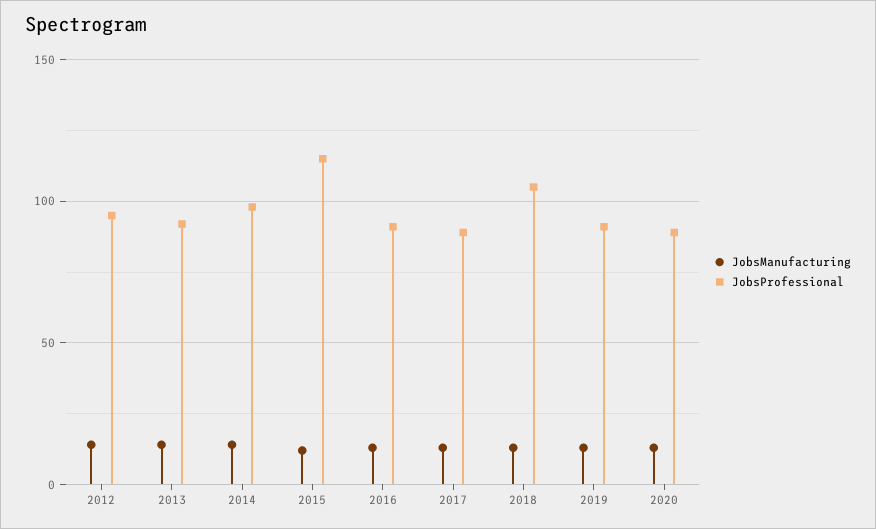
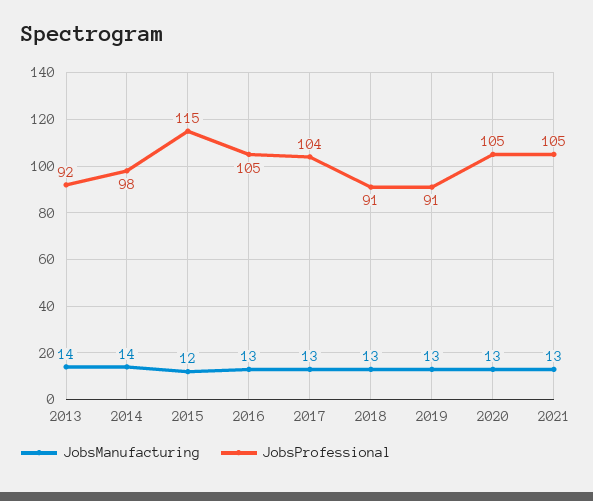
JobsManufacturing, 2012: 15 -> none
JobsProfessional, 2012: 95 -> none
JobsProfessional, 2016: 90 -> 105
JobsProfessional, 2017: 90 -> 104
JobsProfessional, 2018: 105 -> 91
JobsProfessional, 2020: 90 -> 105
JobsManufacturing, 2021: none -> 13
JobsProfessional, 2021: none -> 105

